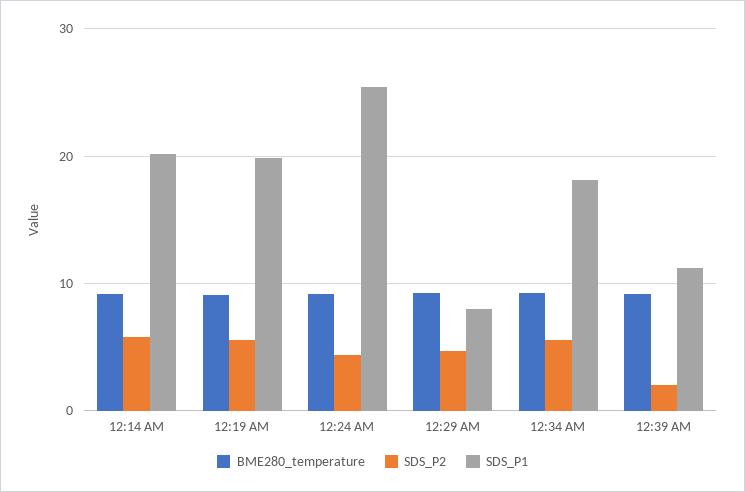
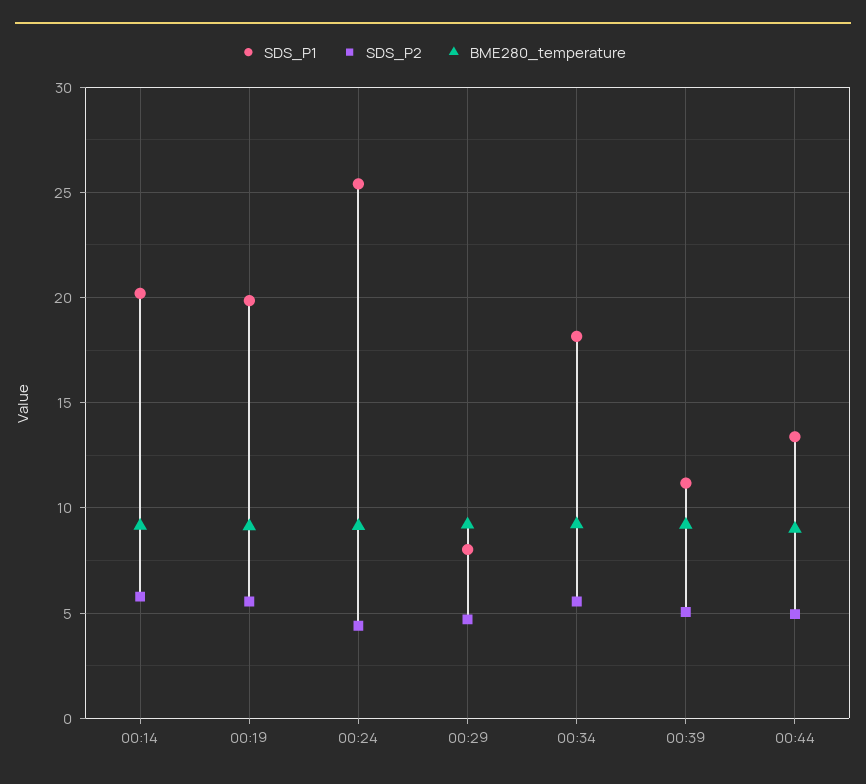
SDS_P2, 12:39 AM: 2 -> 5
SDS_P1, 00:44: none -> 13.5
SDS_P2, 00:44: none -> 5
BME280_temperature, 00:44: none -> 9

